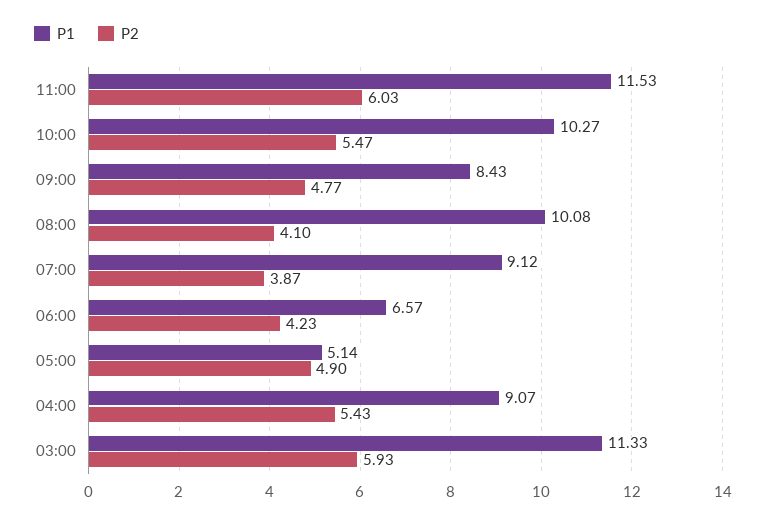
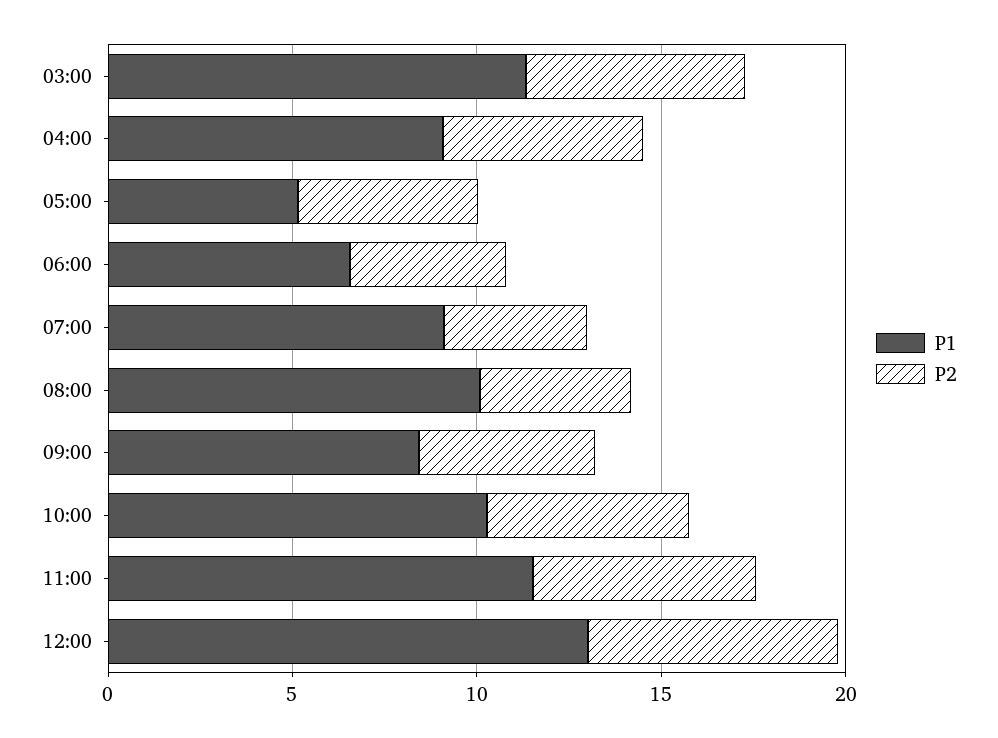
P1, 12:00: none -> 13
P2, 12:00: none -> 7

